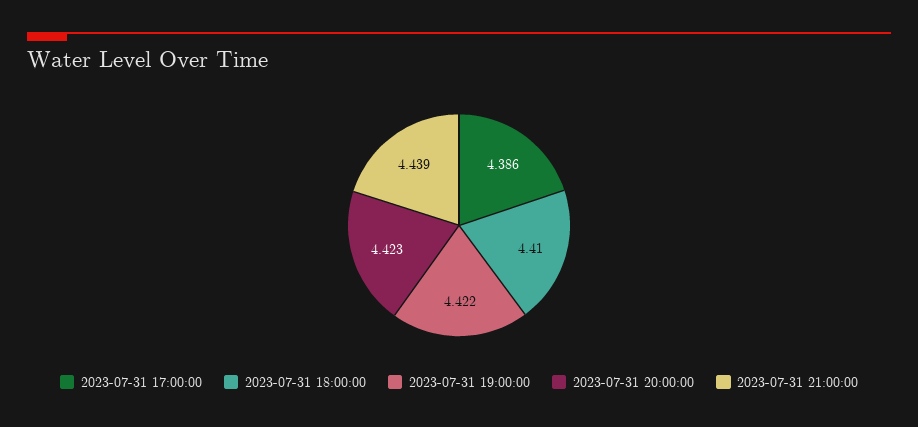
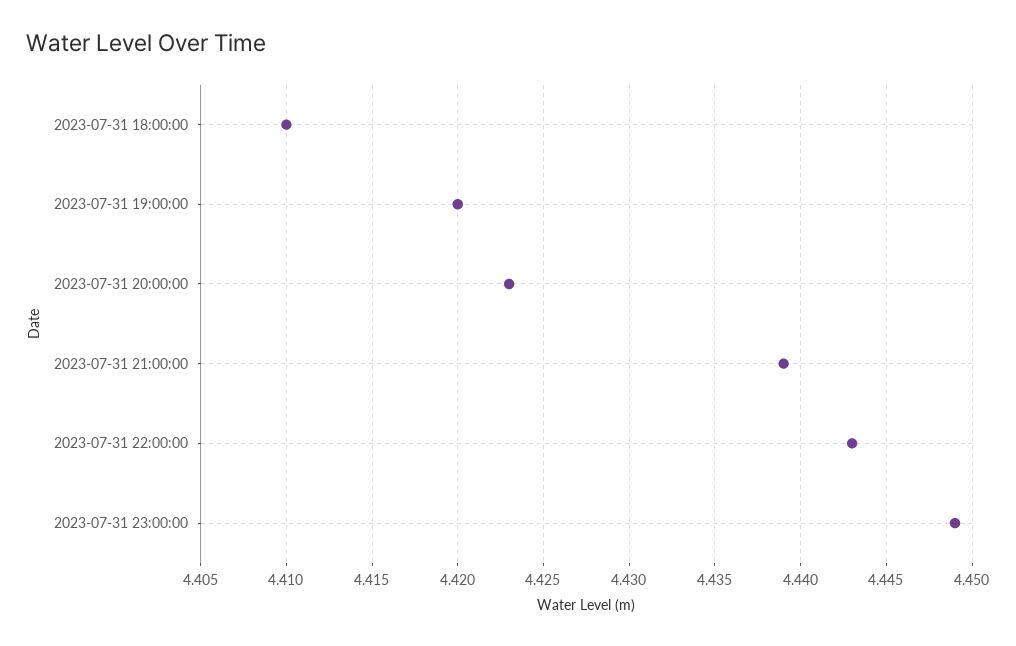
2023-07-31 17:00:00: 4.386 -> none
2023-07-31 19:00:00: 4.422 -> 4.42
2023-07-31 22:00:00: none -> 4.443
2023-07-31 23:00:00: none -> 4.449

